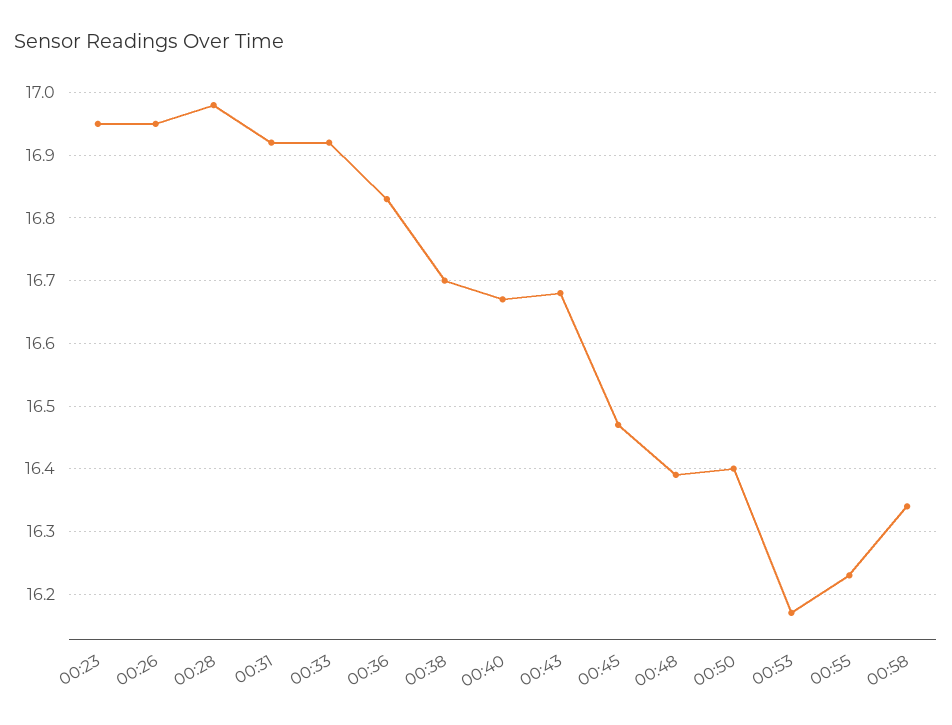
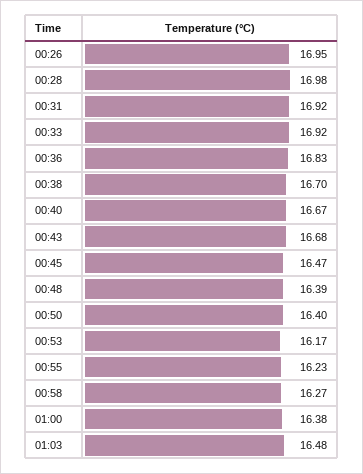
00:23: 16.95 -> none
00:58: 16.34 -> 16.27
01:00: none -> 16.38
01:03: none -> 16.48

